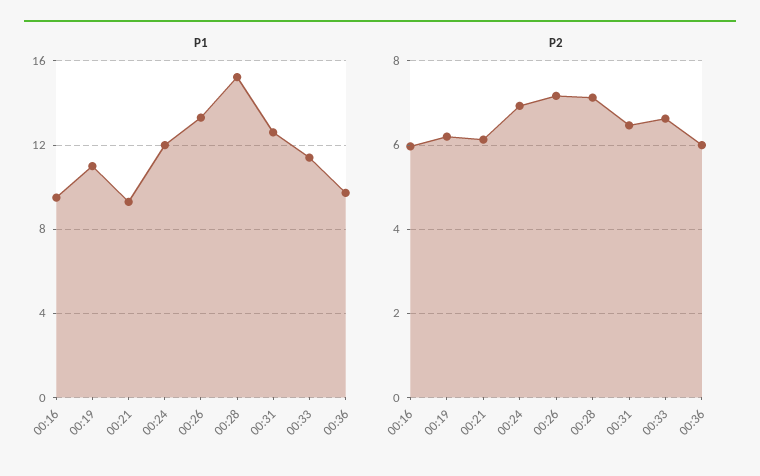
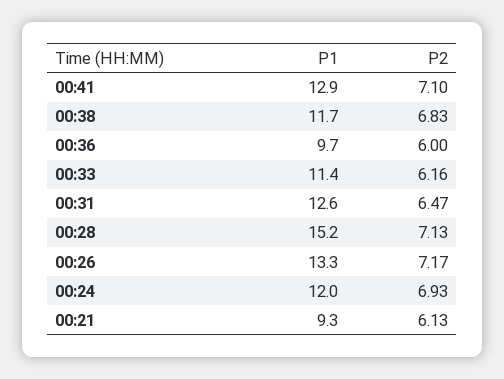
P1, 00:16: 9.5 -> none
P1, 00:19: 11 -> none
P2, 00:16: 6 -> none
P2, 00:19: 6.2 -> none
P2, 00:33: 6.6 -> 6.16
P1, 00:41: none -> 12.9
P2, 00:41: none -> 7.1
P1, 00:38: none -> 11.7
P2, 00:38: none -> 6.83

